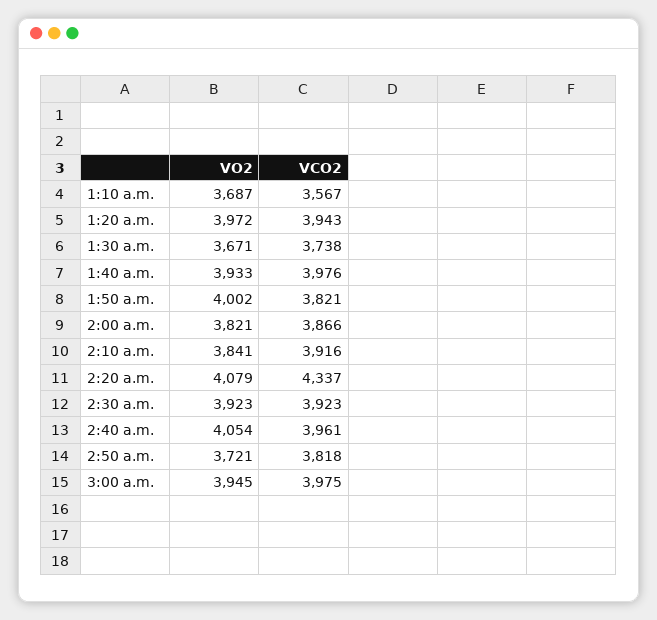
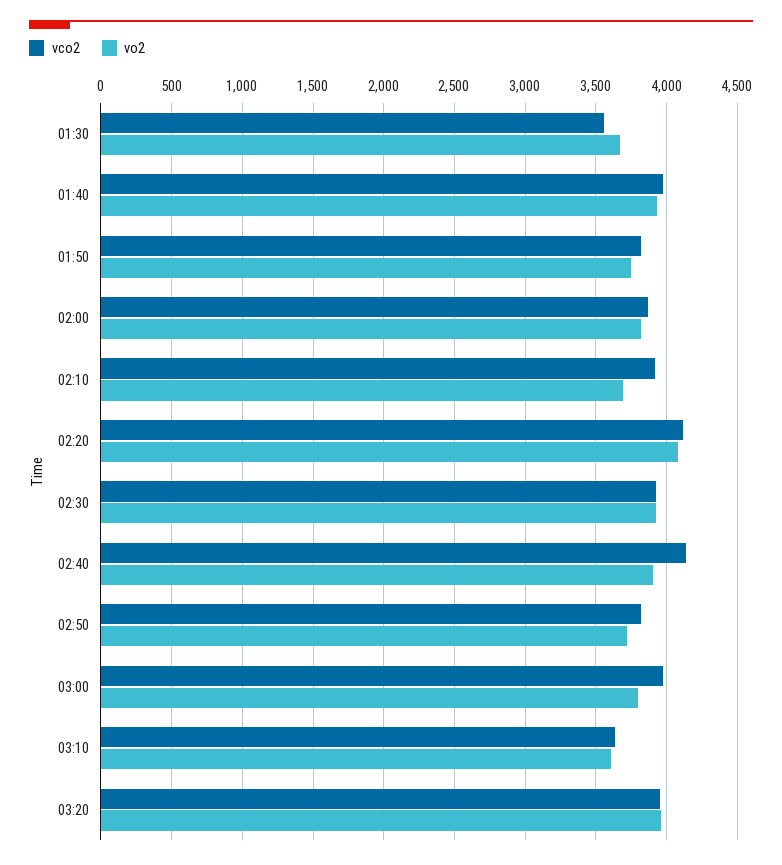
VO2, 1:10 a.m.: 3687 -> none
VCO2, 1:10 a.m.: 3567 -> none
VO2, 1:20 a.m.: 3972 -> none
VCO2, 1:20 a.m.: 3943 -> none
VCO2, 1:30 a.m.: 3738 -> 3550
VO2, 1:50 a.m.: 4002 -> 3750
VO2, 2:10 a.m.: 3841 -> 3700
VCO2, 2:20 a.m.: 4337 -> 4100
VO2, 2:40 a.m.: 4054 -> 3900
VCO2, 2:40 a.m.: 3961 -> 4150
VO2, 3:00 a.m.: 3945 -> 3800
VCO2, 03:10: none -> 3650
VO2, 03:10: none -> 3600
VCO2, 03:20: none -> 3950
VO2, 03:20: none -> 3950

